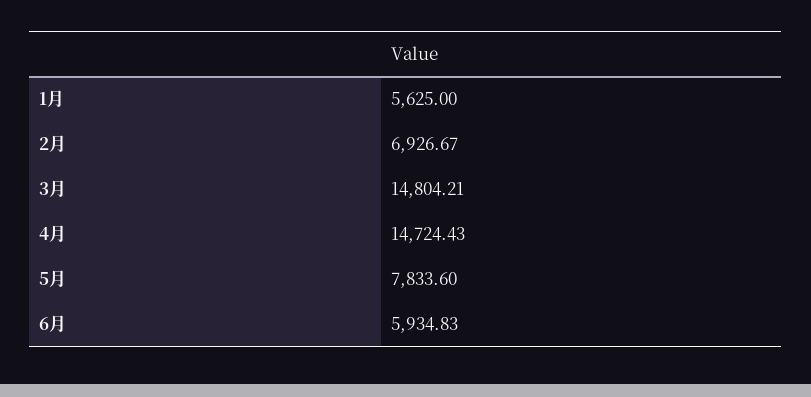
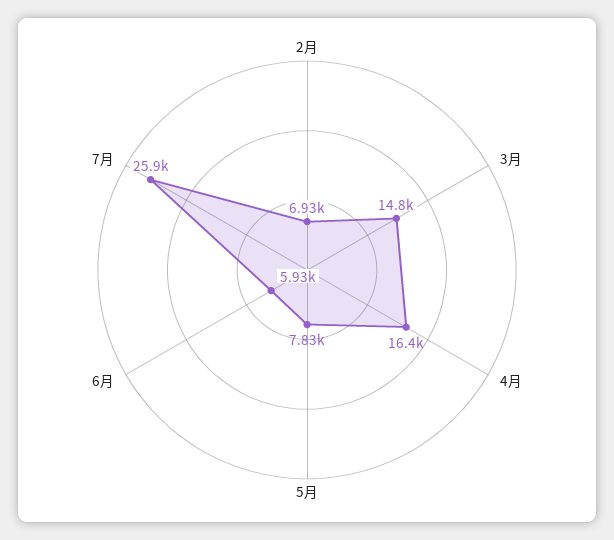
1月: 5625 -> none
4月: 14724.43 -> 16400
7月: none -> 25900

